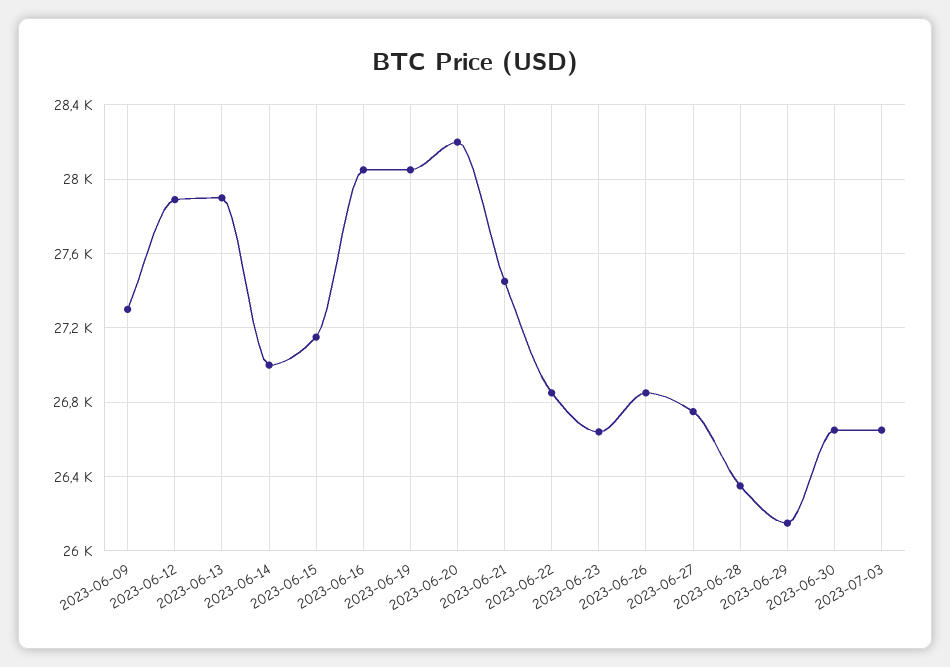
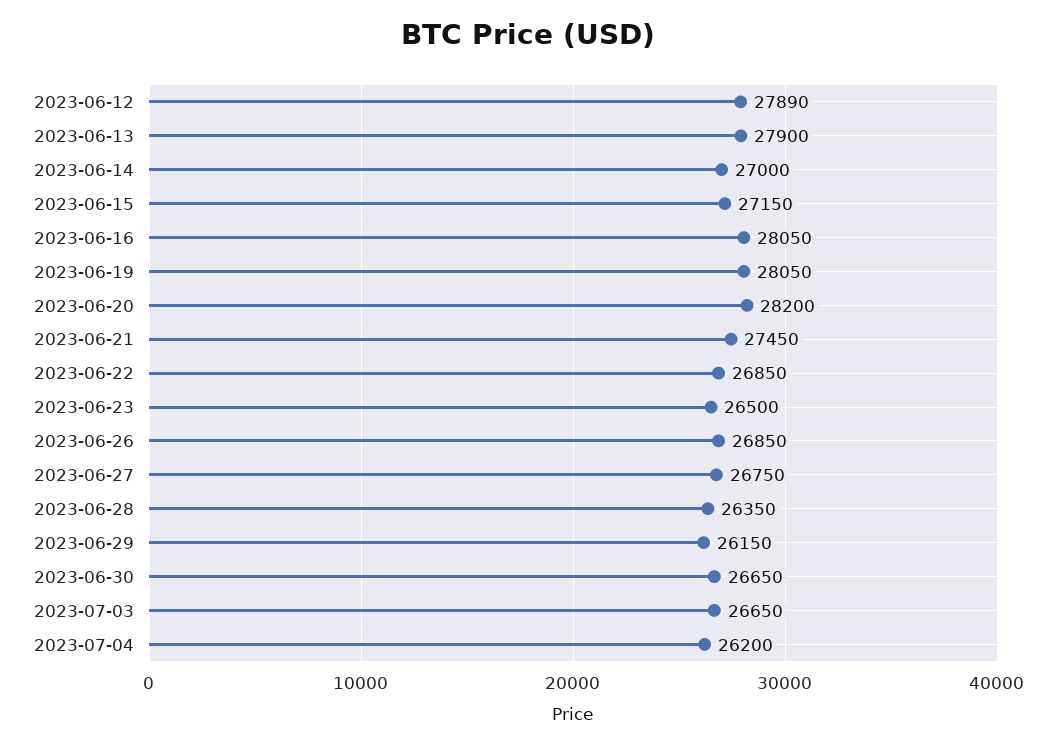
2023-06-09: 27300 -> none
2023-06-23: 26650 -> 26500
2023-07-04: none -> 26200

